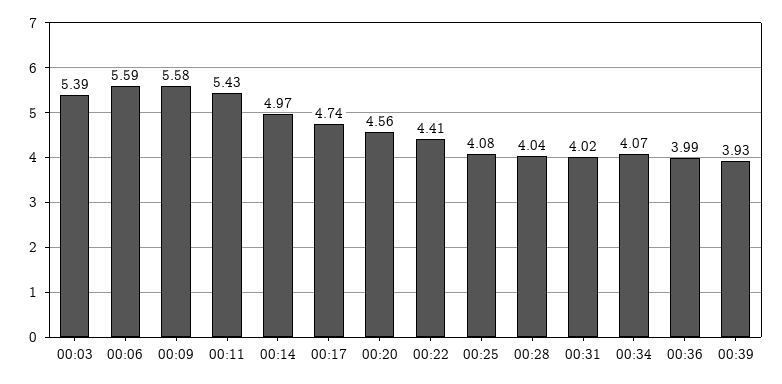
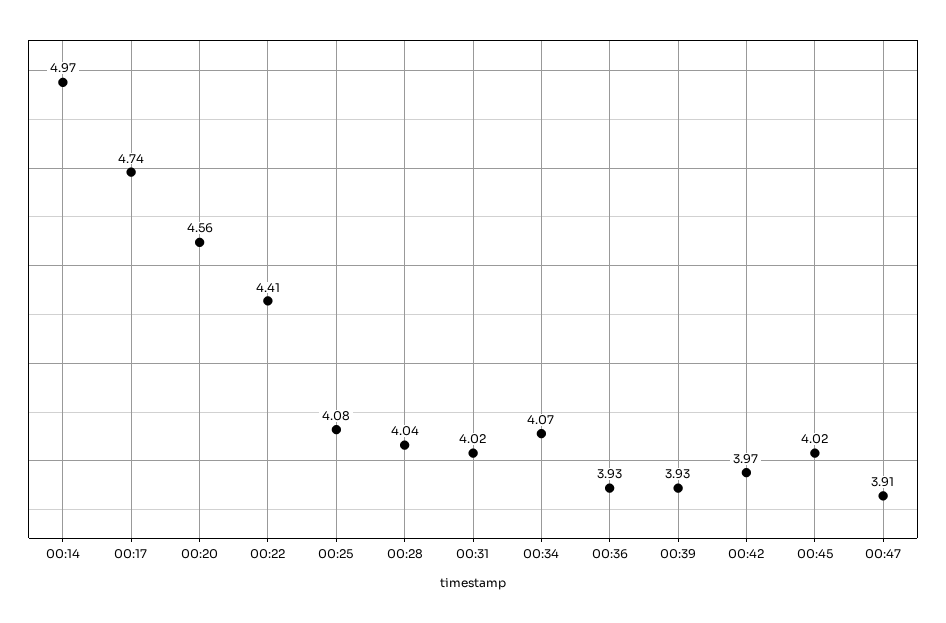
00:03: 5.39 -> none
00:06: 5.59 -> none
00:09: 5.58 -> none
00:11: 5.43 -> none
00:36: 3.99 -> 3.93
00:42: none -> 3.97
00:45: none -> 4.02
00:47: none -> 3.91

